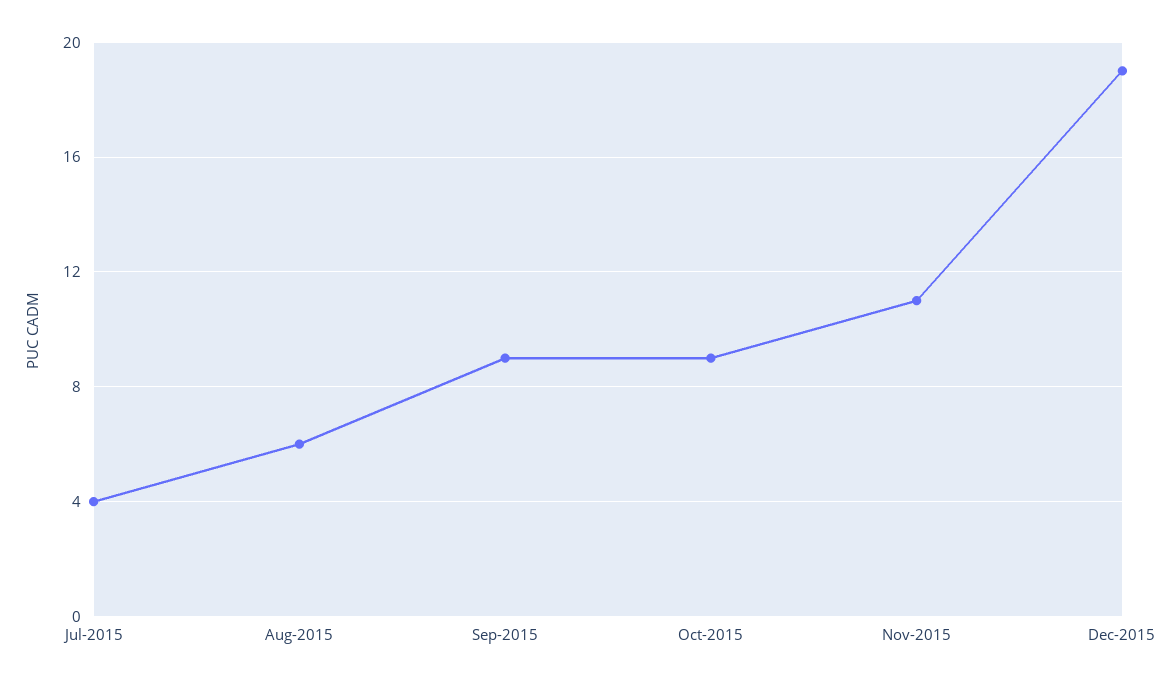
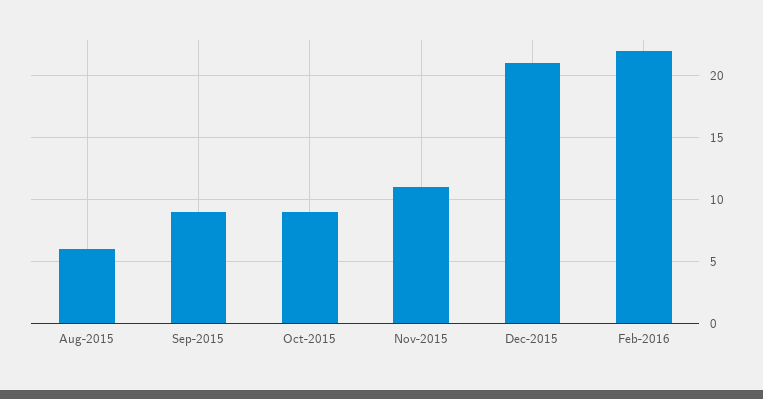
Jul-2015: 4 -> none
Dec-2015: 19 -> 21
Feb-2016: none -> 22

